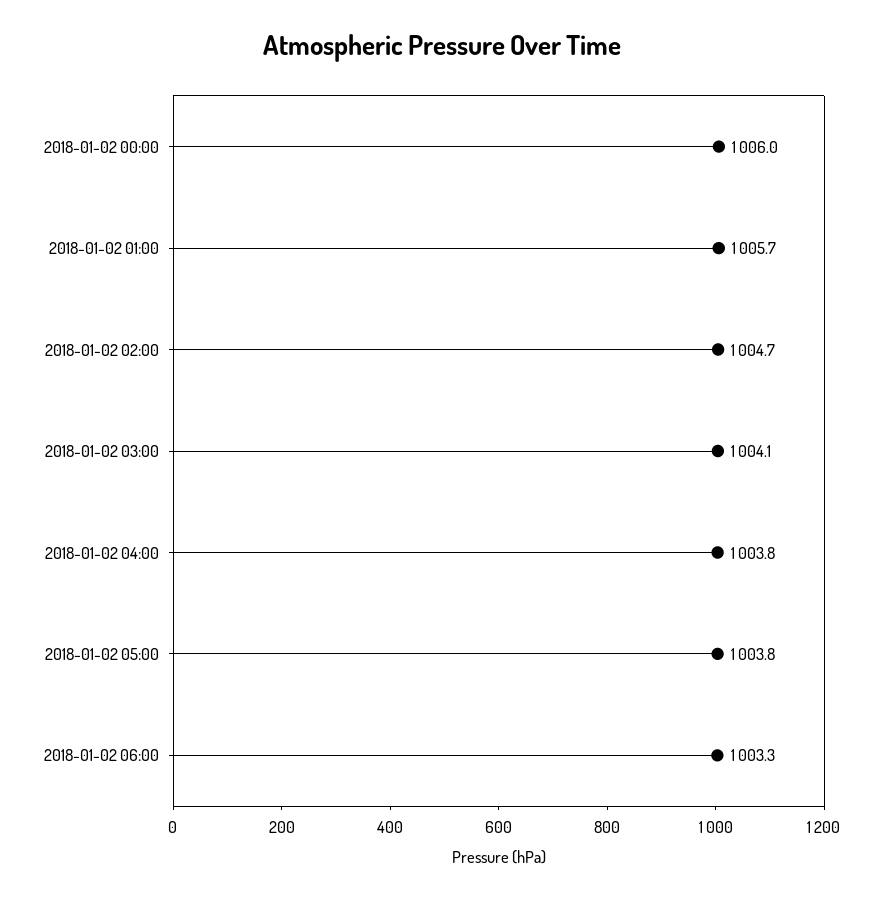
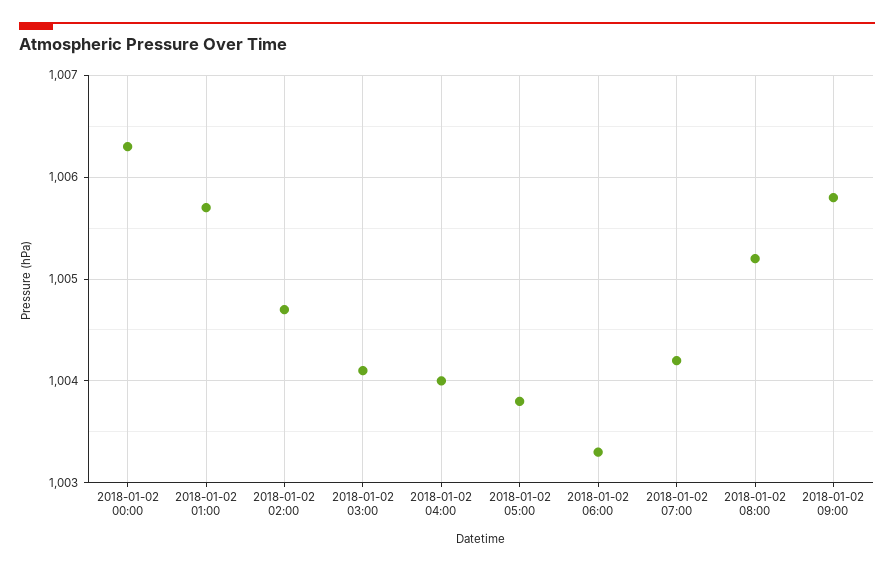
2018-01-02 00:00: 1006 -> 1006.3
2018-01-02 04:00: 1003.8 -> 1004
2018-01-02 07:00: none -> 1004.2
2018-01-02 08:00: none -> 1005.2
2018-01-02 09:00: none -> 1005.8

